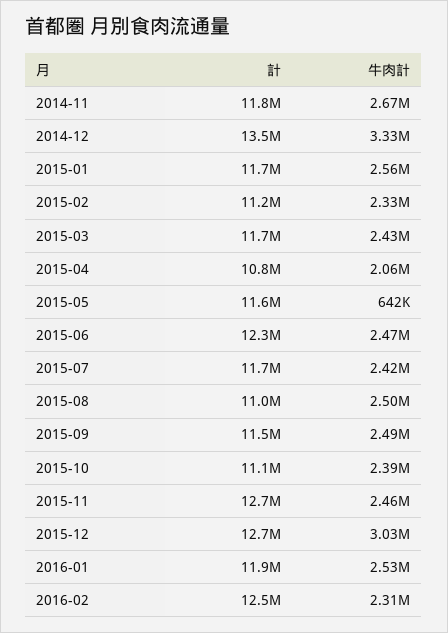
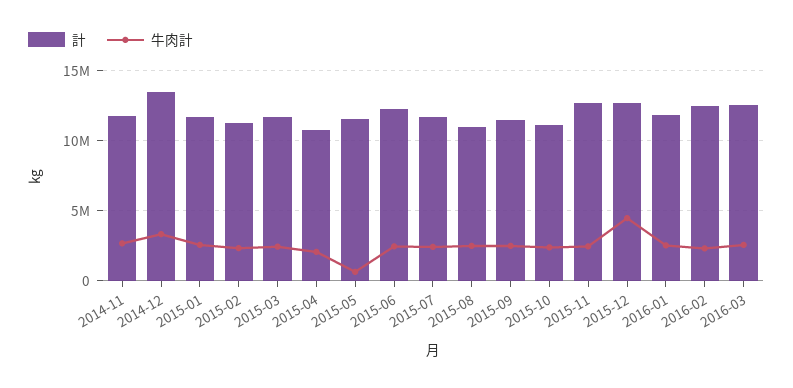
牛肉計, 2015-12: 3030000 -> 4500000
計, 2016-03: none -> 12500000
牛肉計, 2016-03: none -> 2500000

